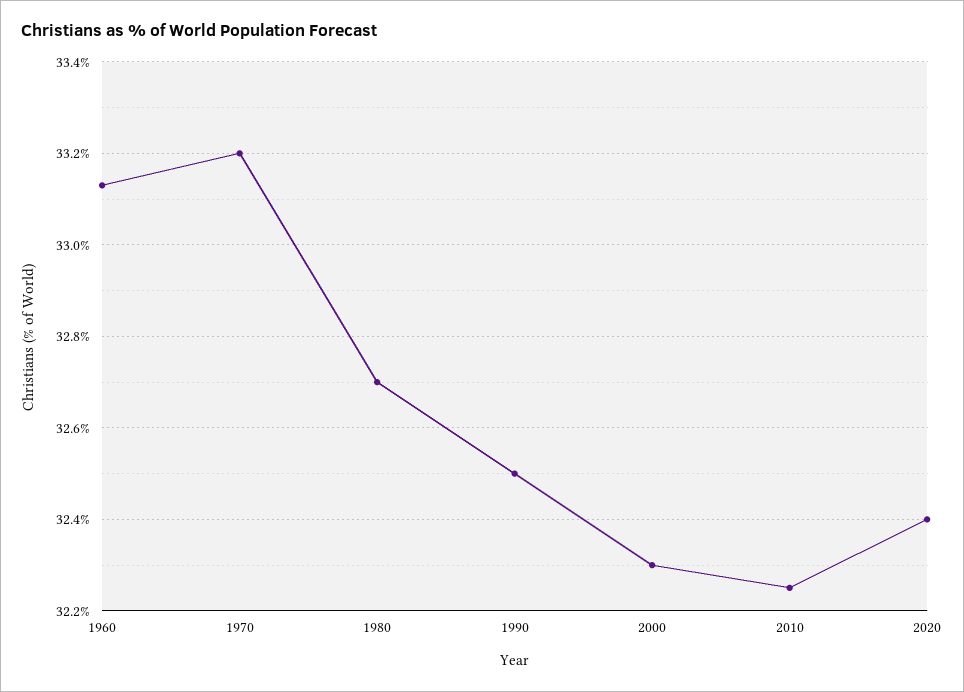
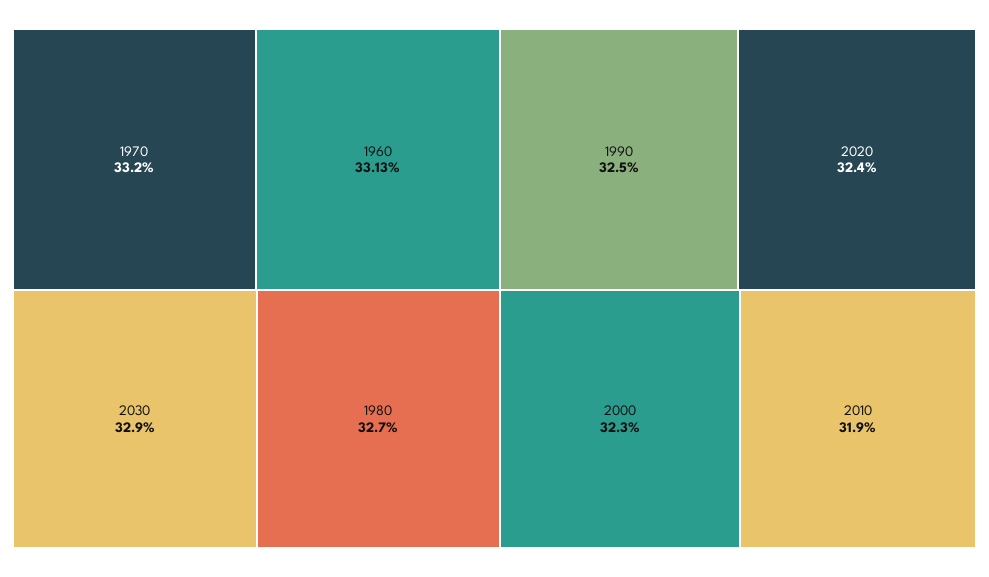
2010: 32.25 -> 31.9
2030: none -> 32.9

